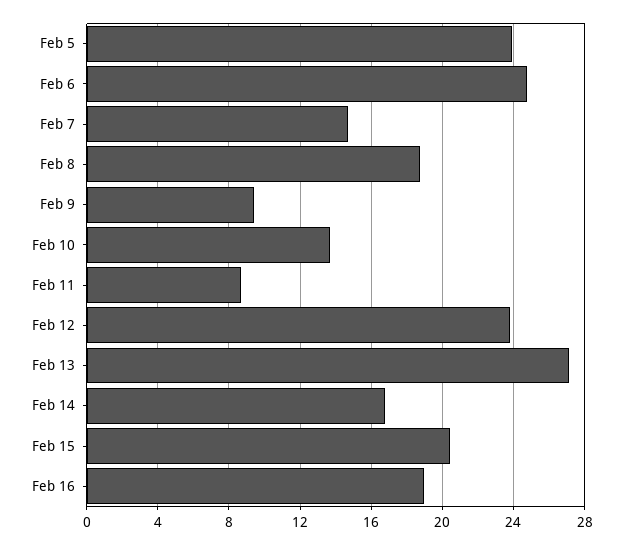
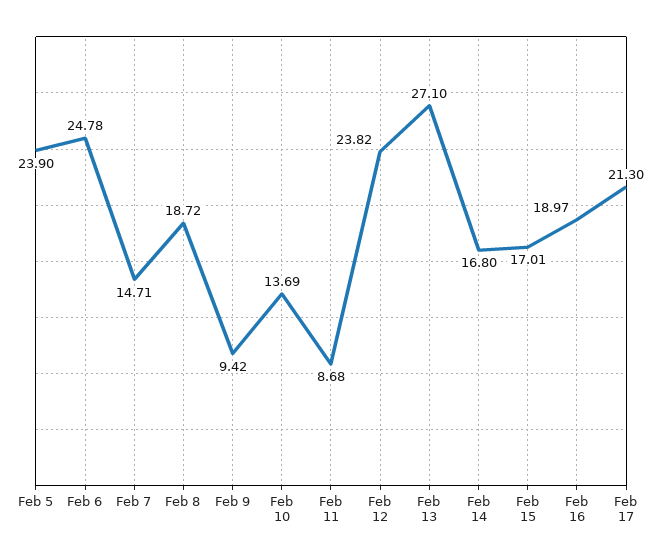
Feb 15: 20.5 -> 17.01
Feb 17: none -> 21.3

